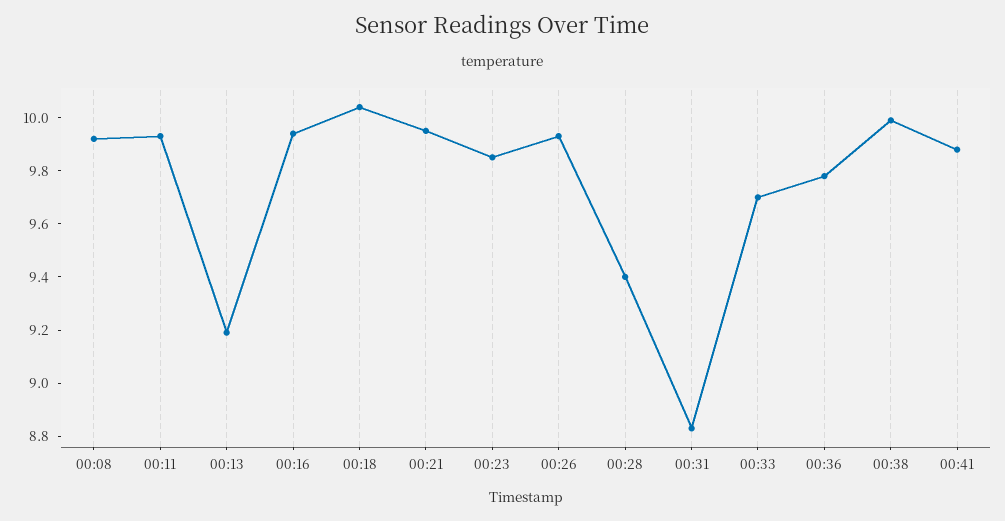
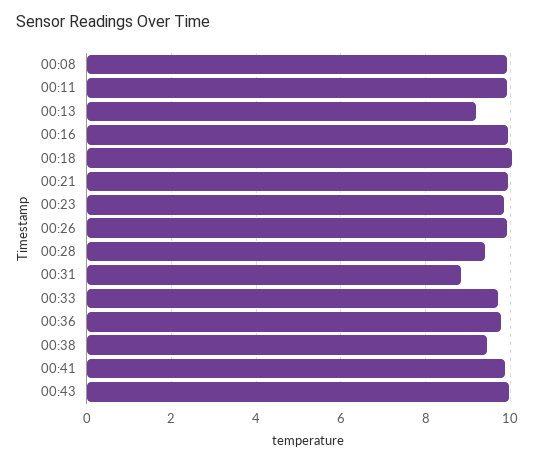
00:38: 10 -> 9.4
00:43: none -> 10

